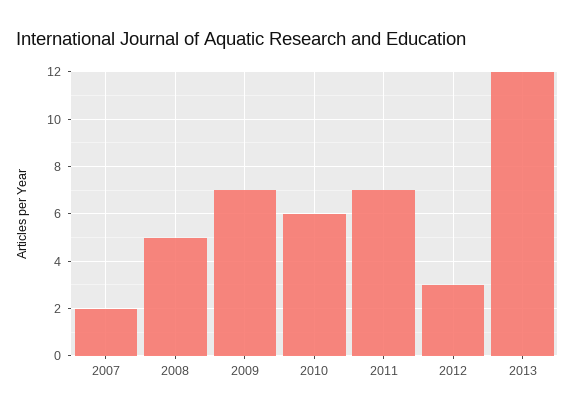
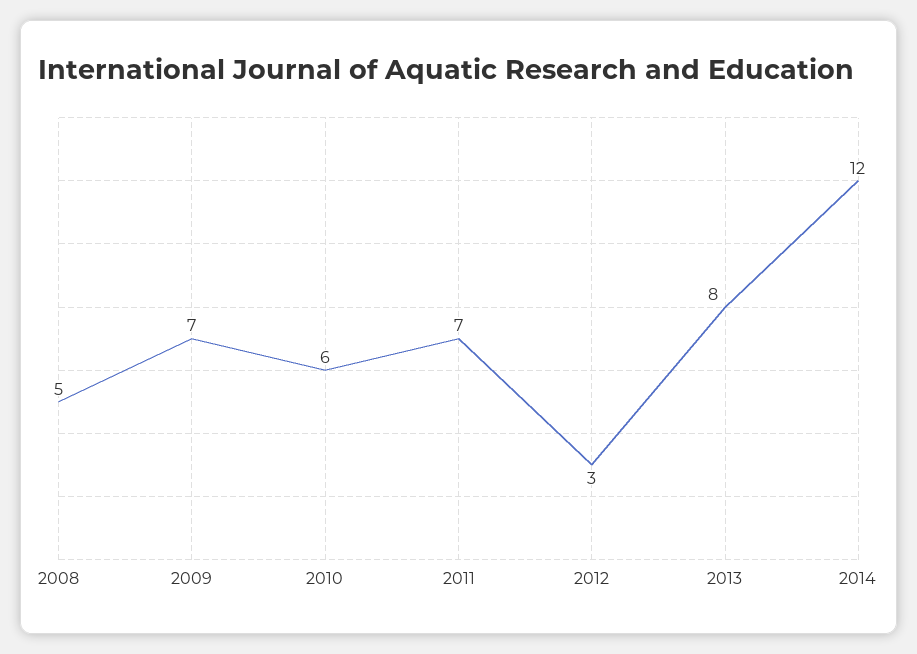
2007: 2 -> none
2013: 12 -> 8
2014: none -> 12

